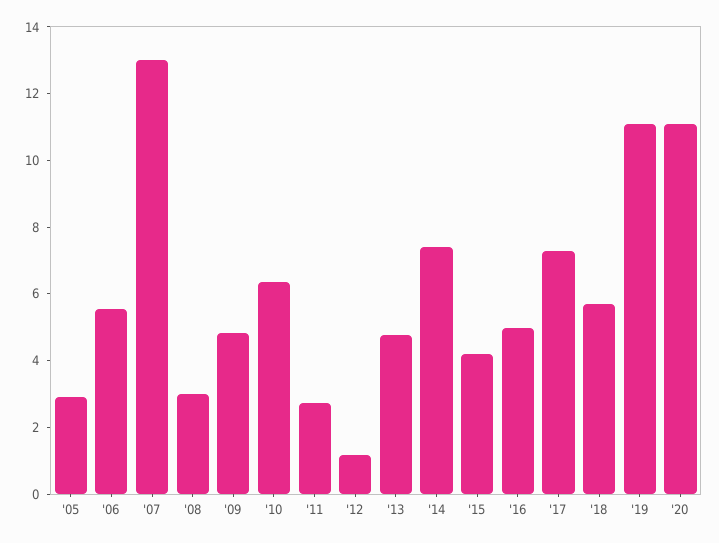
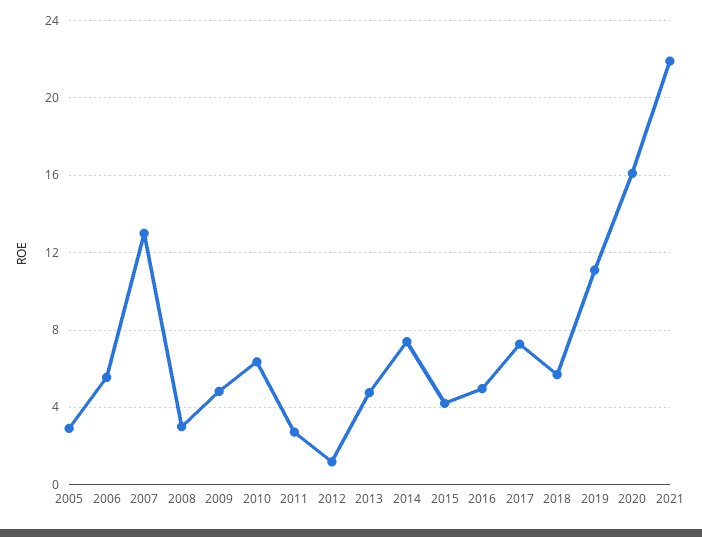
'20: 11 -> 16
2021: none -> 22

